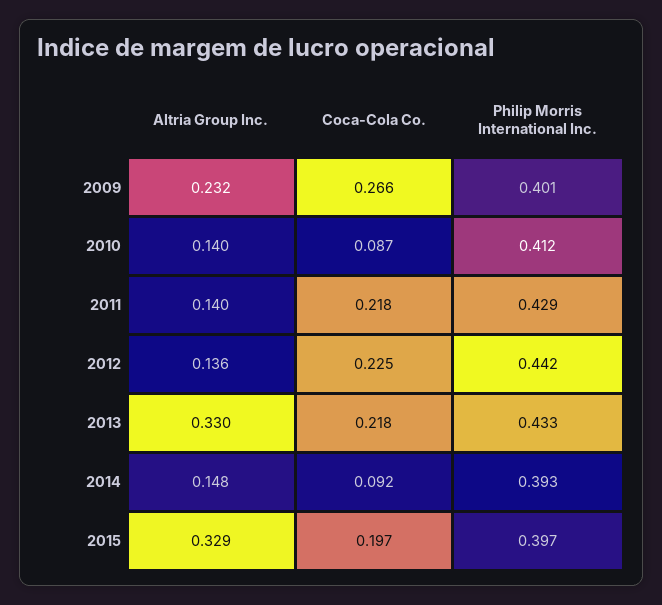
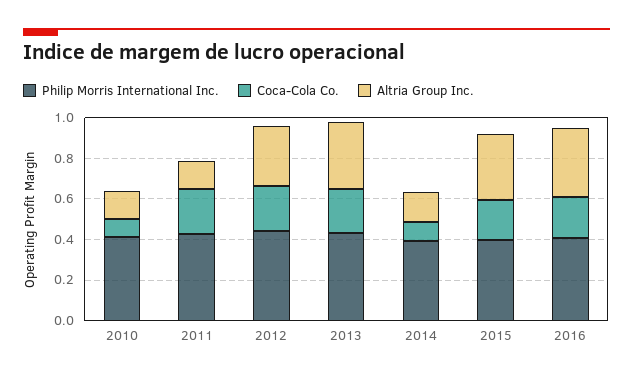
Altria Group Inc., 2009: 0.232 -> none
Coca-Cola Co., 2009: 0.266 -> none
Philip Morris International Inc., 2009: 0.401 -> none
Altria Group Inc., 2012: 0.136 -> 0.3
Philip Morris International Inc., 2016: none -> 0.4
Coca-Cola Co., 2016: none -> 0.2
Altria Group Inc., 2016: none -> 0.35

